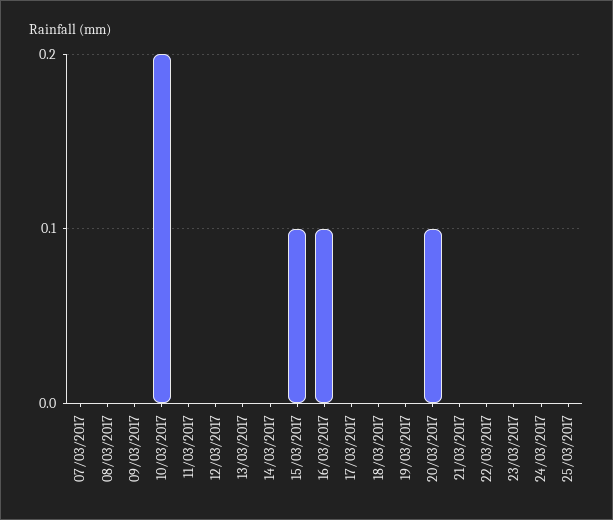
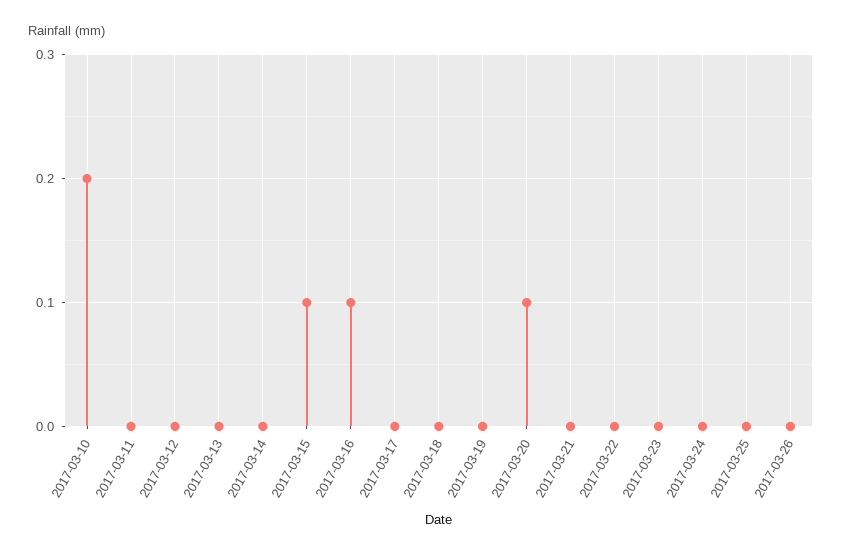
07/03/2017: 0 -> none
08/03/2017: 0 -> none
09/03/2017: 0 -> none
2017-03-26: none -> 0

